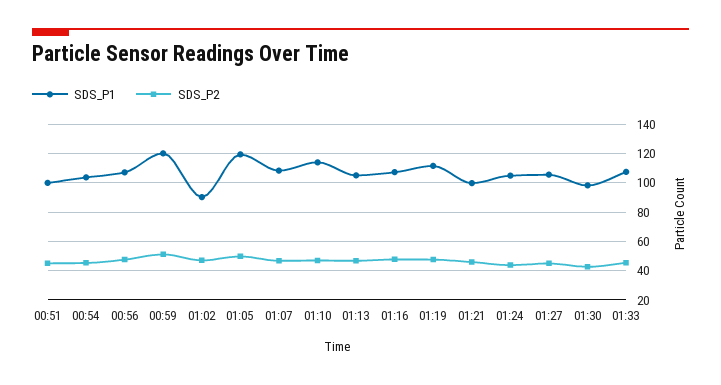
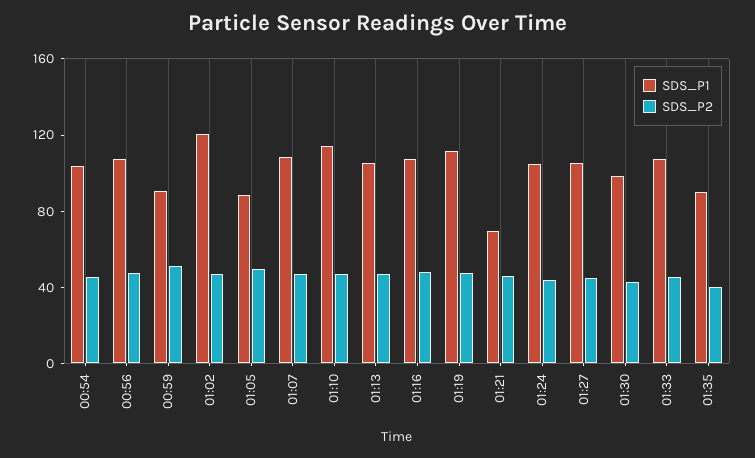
SDS_P1, 00:51: 100 -> none
SDS_P2, 00:51: 45 -> none
SDS_P1, 00:59: 120 -> 90
SDS_P1, 01:02: 90 -> 120
SDS_P1, 01:05: 120 -> 90
SDS_P1, 01:21: 100 -> 70
SDS_P1, 01:35: none -> 90
SDS_P2, 01:35: none -> 40

